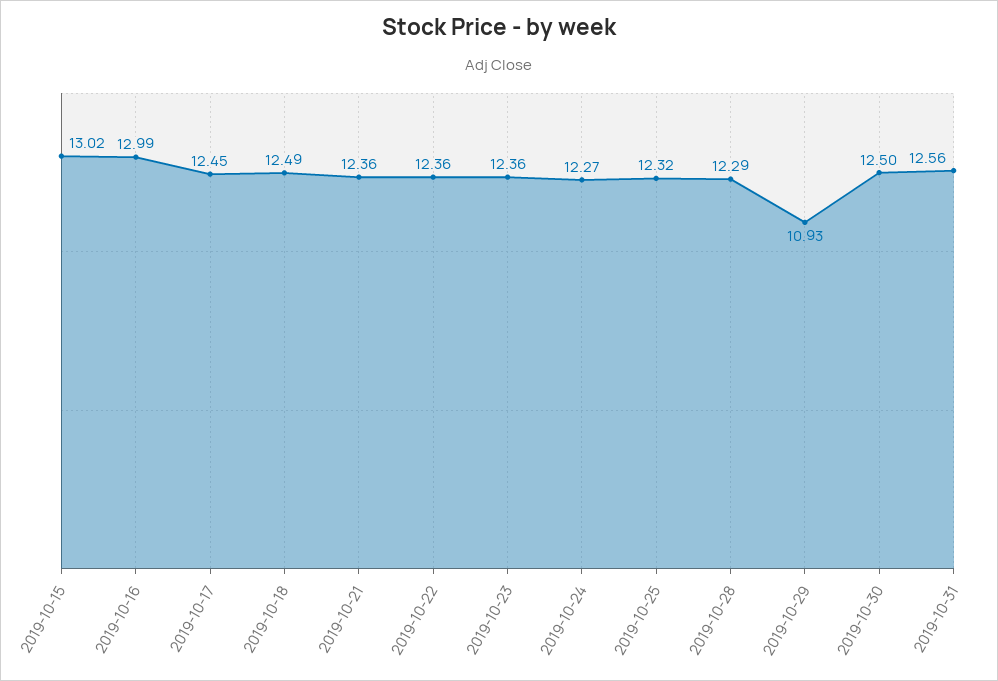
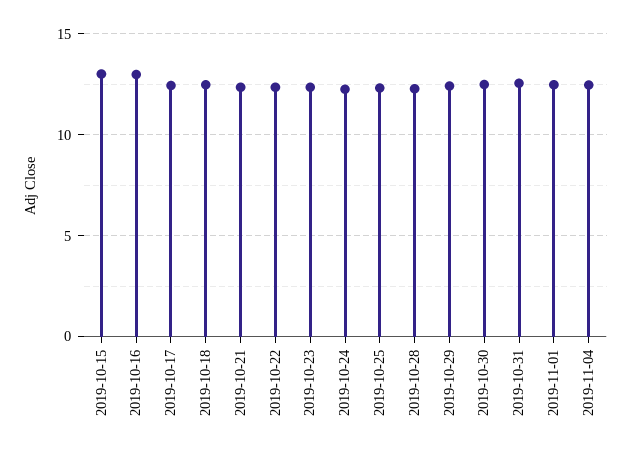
2019-10-29: 10.93 -> 12.5
2019-11-01: none -> 12.5
2019-11-04: none -> 12.5

